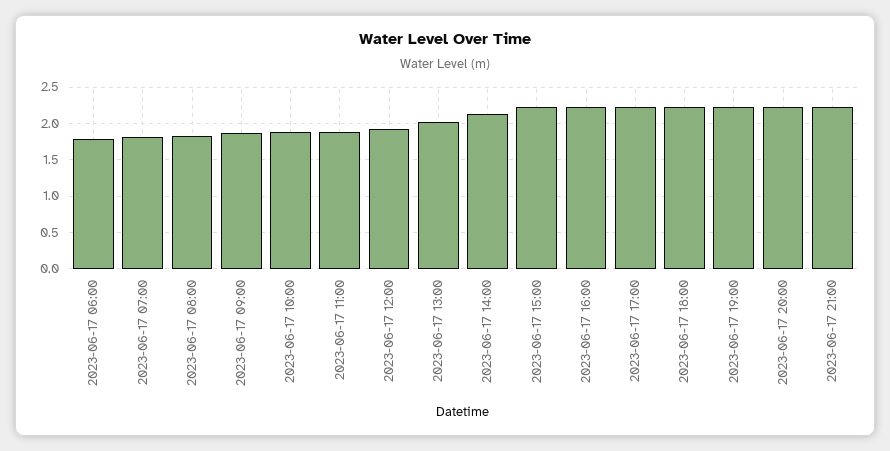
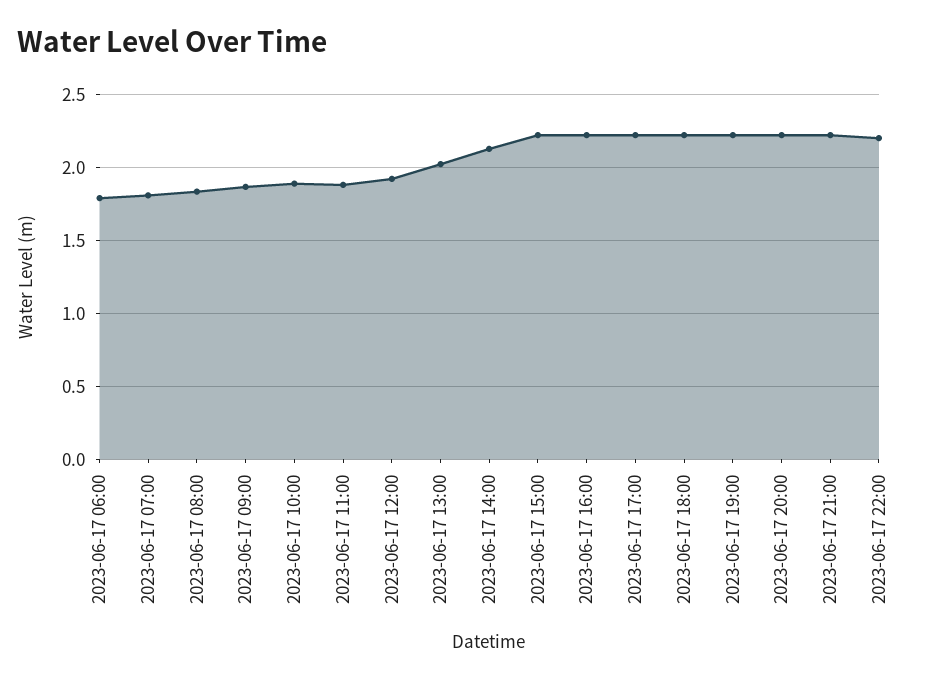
2023-06-17 22:00: none -> 2.2

